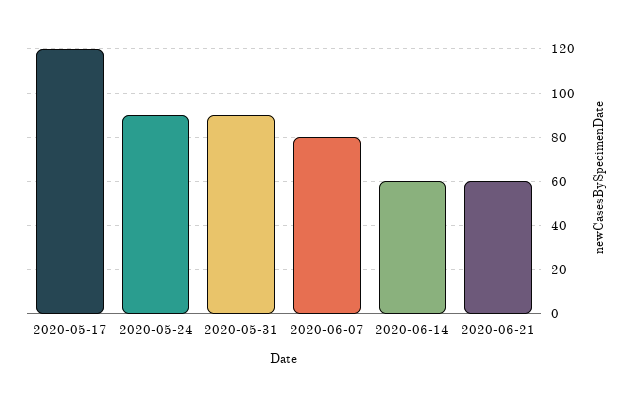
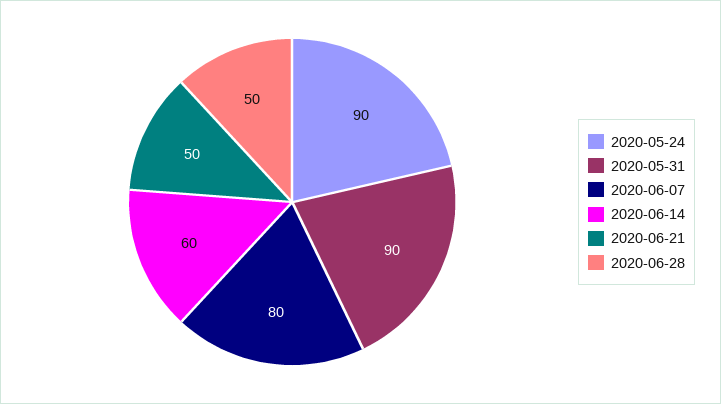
2020-05-17: 120 -> none
2020-06-21: 60 -> 50
2020-06-28: none -> 50

